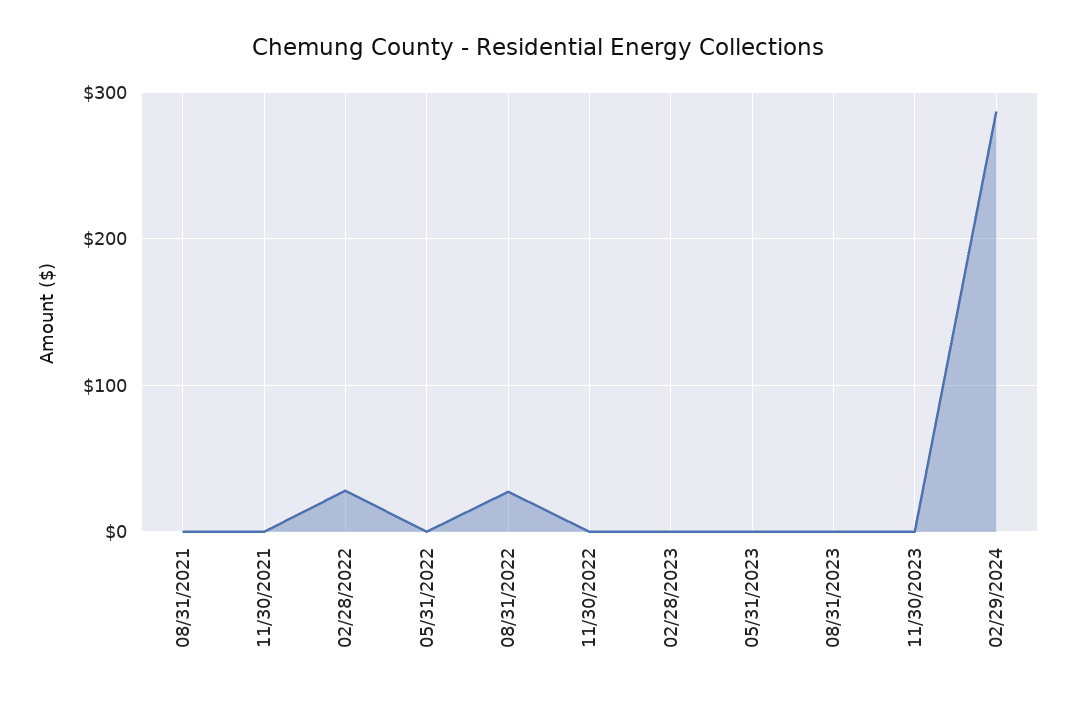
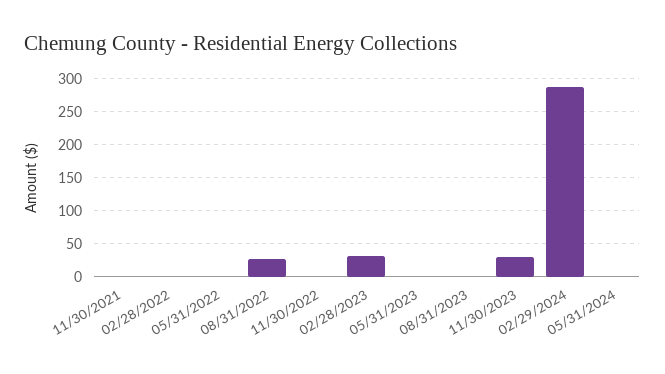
08/31/2021: 0 -> none
02/28/2022: 30 -> 0
02/28/2023: 0 -> 30
11/30/2023: 0 -> 30
05/31/2024: none -> 0

